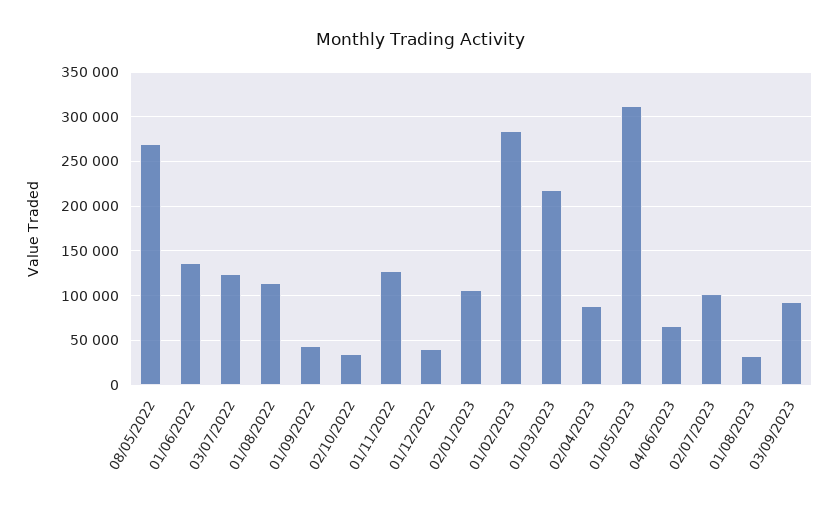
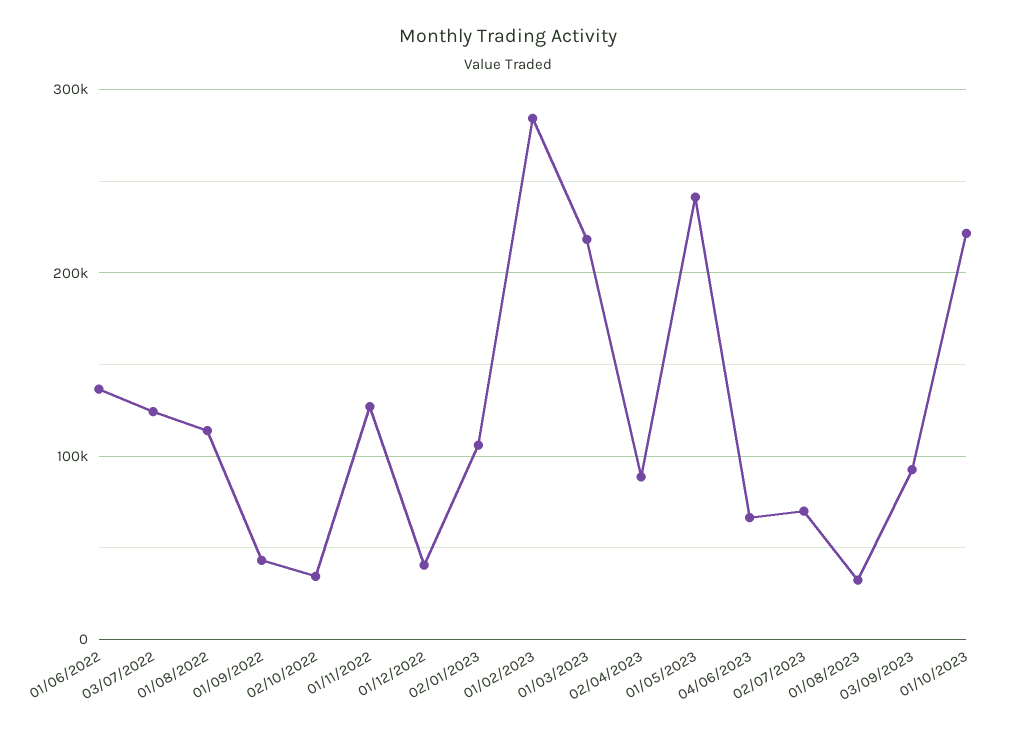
08/05/2022: 270000 -> none
01/05/2023: 310000 -> 240000
02/07/2023: 100000 -> 70000
01/10/2023: none -> 220000

